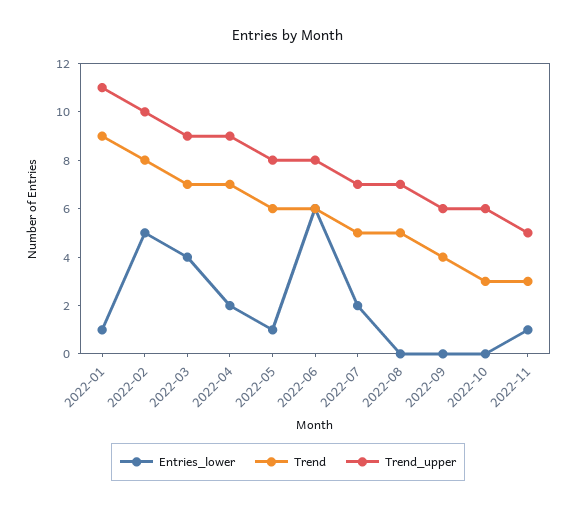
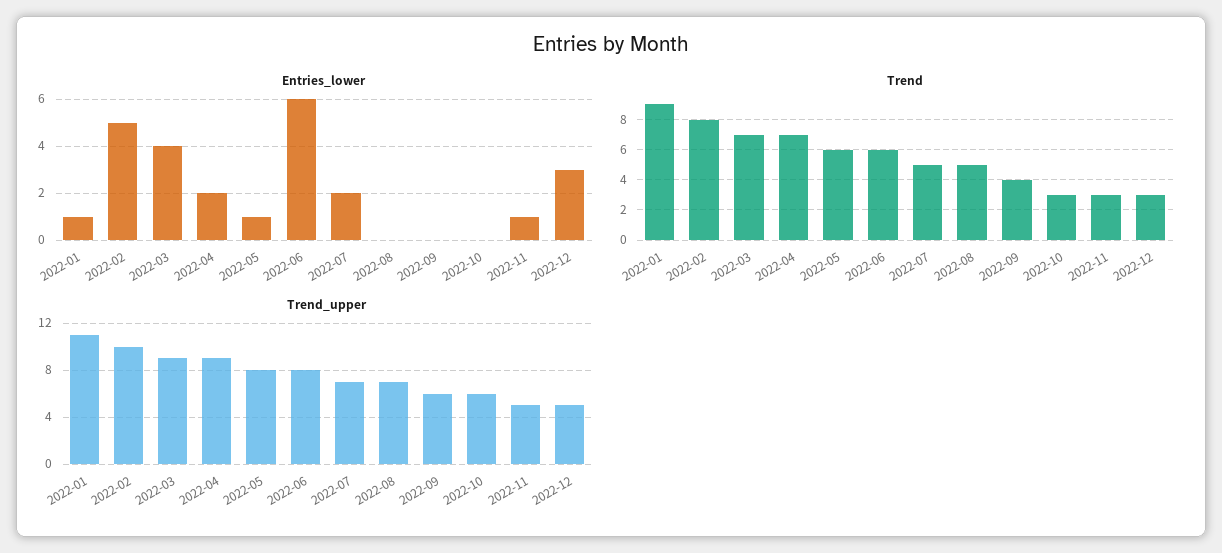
Entries_lower, 2022-12: none -> 3
Trend, 2022-12: none -> 3
Trend_upper, 2022-12: none -> 5

